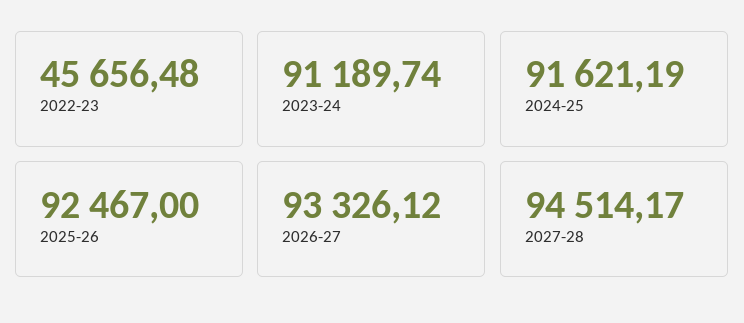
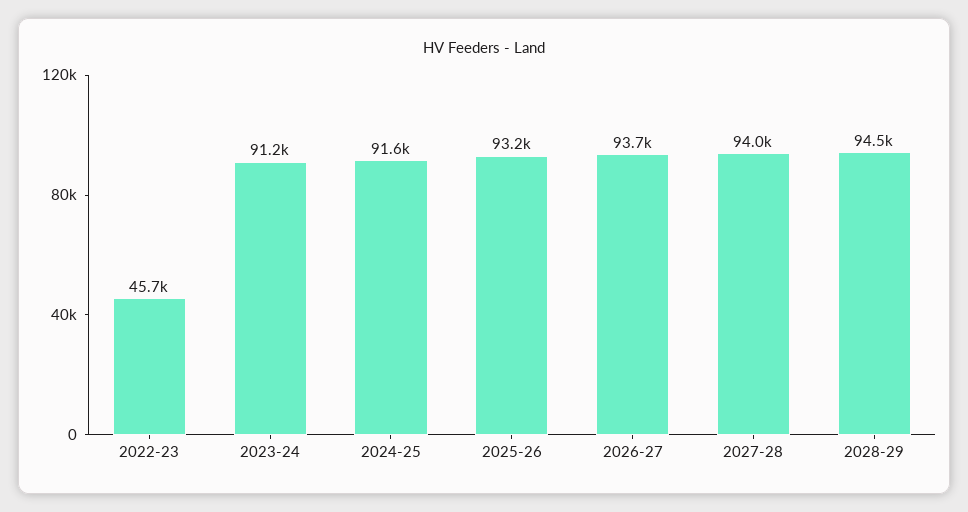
2025-26: 92467 -> 93200
2026-27: 93326.12 -> 93700
2027-28: 94514.17 -> 94000
2028-29: none -> 94500

